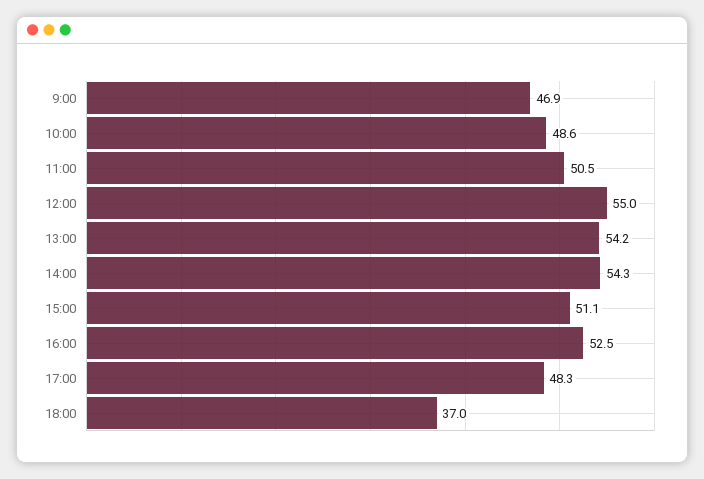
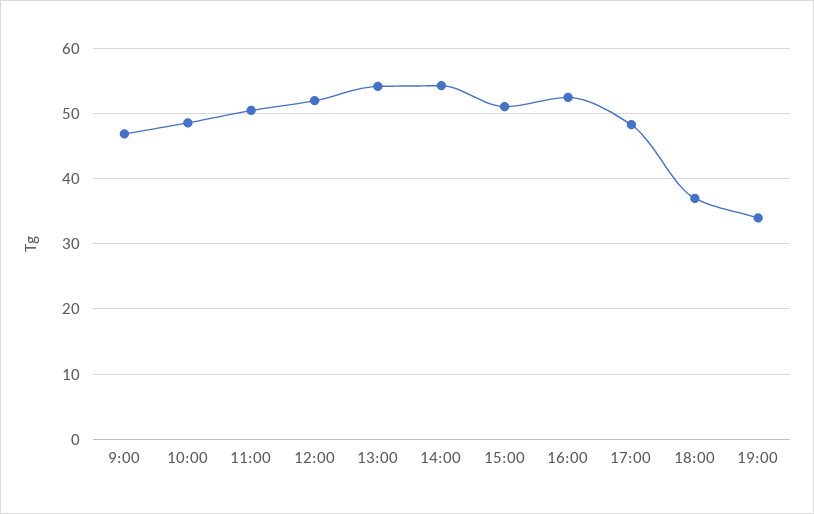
12:00: 55 -> 52
19:00: none -> 34

